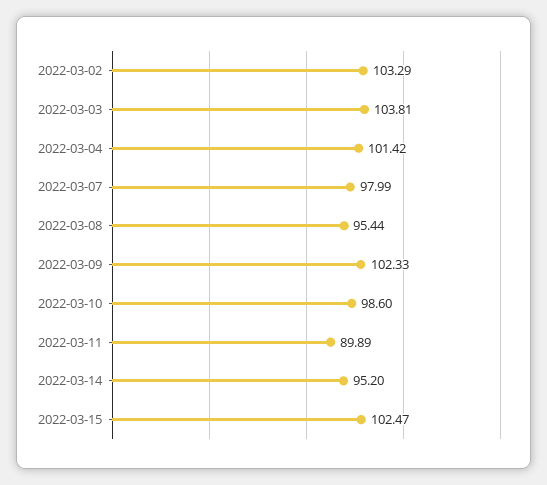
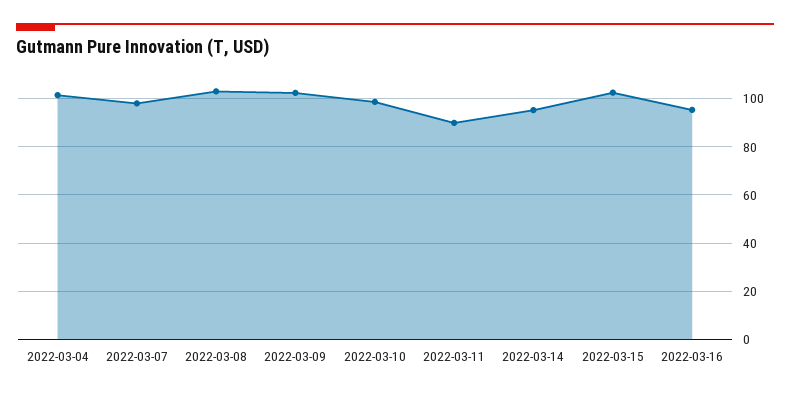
2022-03-02: 103.29 -> none
2022-03-03: 103.81 -> none
2022-03-08: 95.44 -> 102.5
2022-03-16: none -> 95

